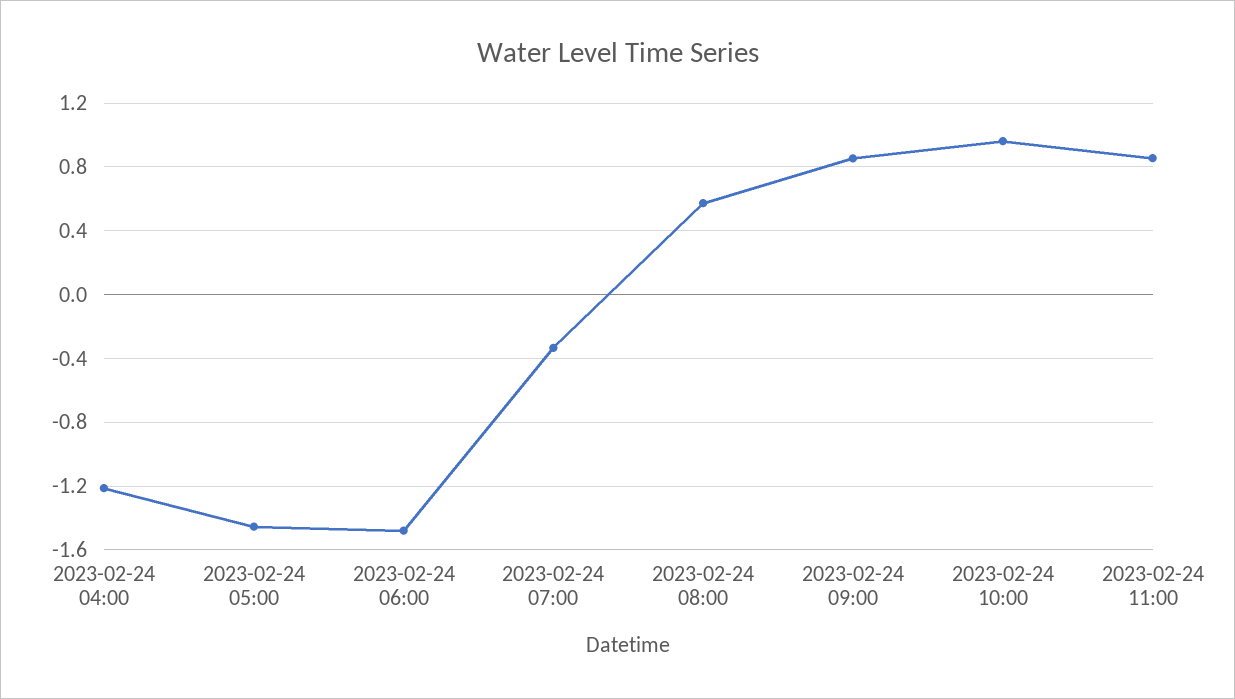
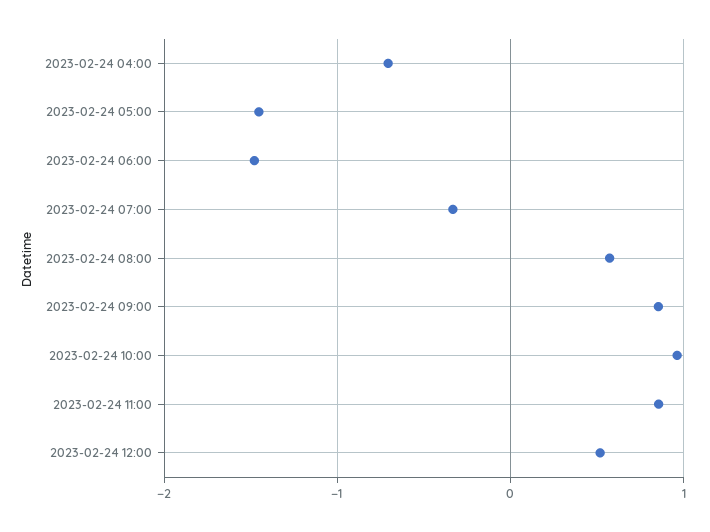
2023-02-24 04:00: -1.2 -> -0.7
2023-02-24 12:00: none -> 0.5

